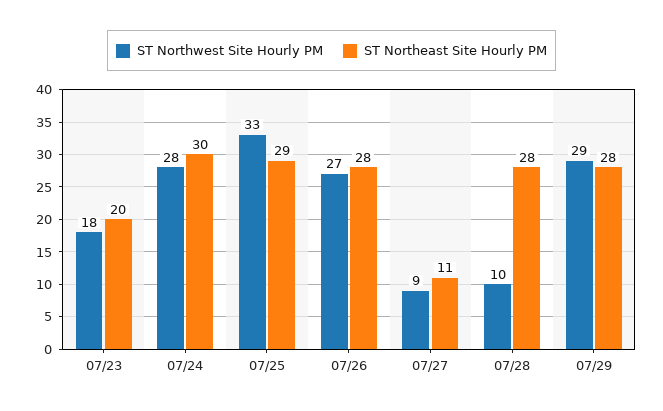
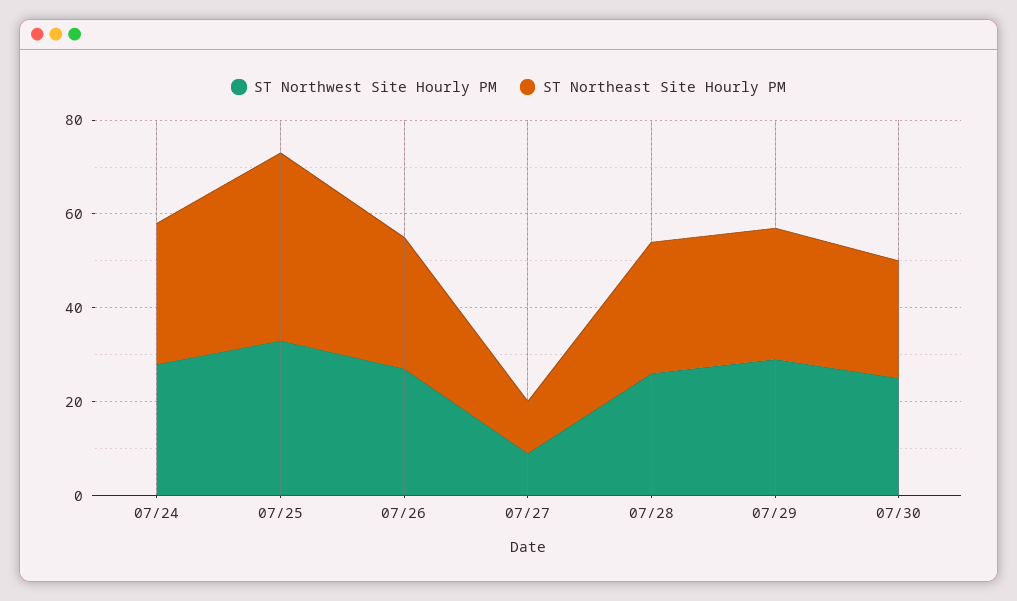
ST Northwest Site Hourly PM, 07/23: 18 -> none
ST Northeast Site Hourly PM, 07/23: 20 -> none
ST Northeast Site Hourly PM, 07/25: 29 -> 40
ST Northwest Site Hourly PM, 07/28: 10 -> 25
ST Northwest Site Hourly PM, 07/30: none -> 25
ST Northeast Site Hourly PM, 07/30: none -> 25

